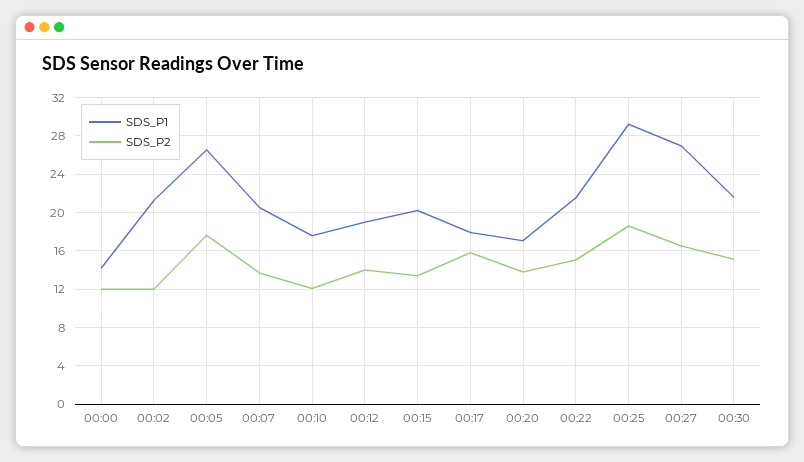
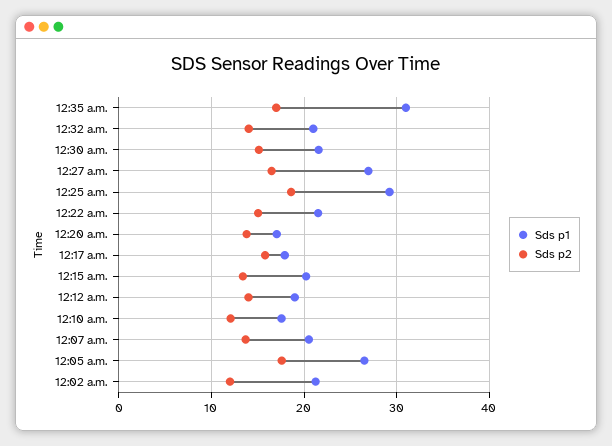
SDS_P1, 00:00: 14 -> none
SDS_P2, 00:00: 12 -> none
SDS_P1, 12:35 a.m.: none -> 31
SDS_P2, 12:35 a.m.: none -> 17
SDS_P1, 12:32 a.m.: none -> 21
SDS_P2, 12:32 a.m.: none -> 14

